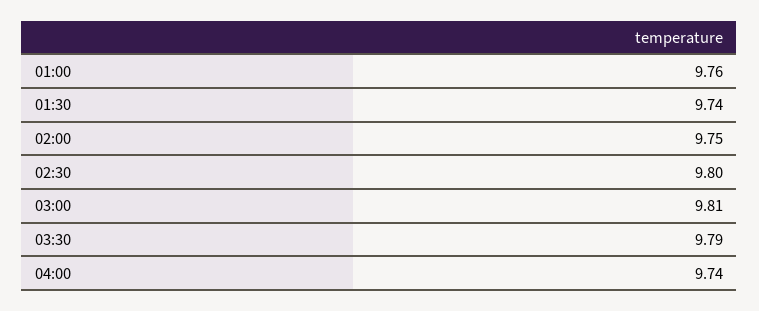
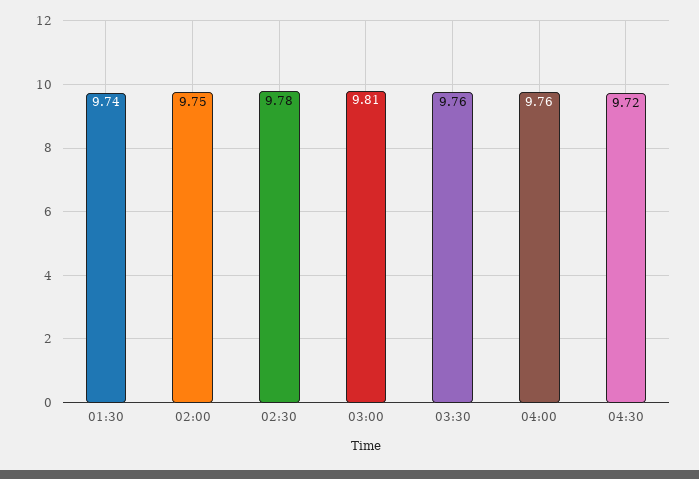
01:00: 9.76 -> none
02:30: 9.8 -> 9.78
03:30: 9.79 -> 9.76
04:00: 9.74 -> 9.76
04:30: none -> 9.72

